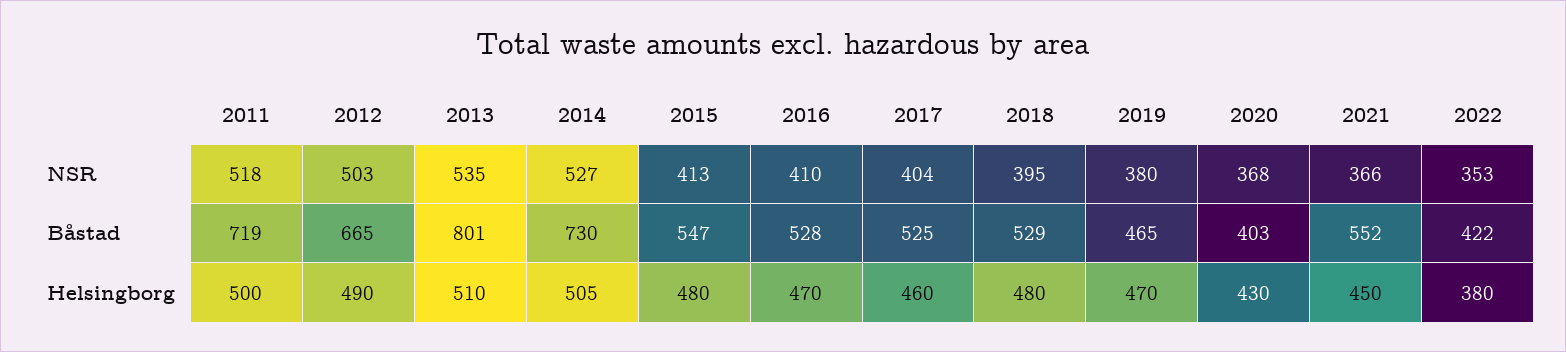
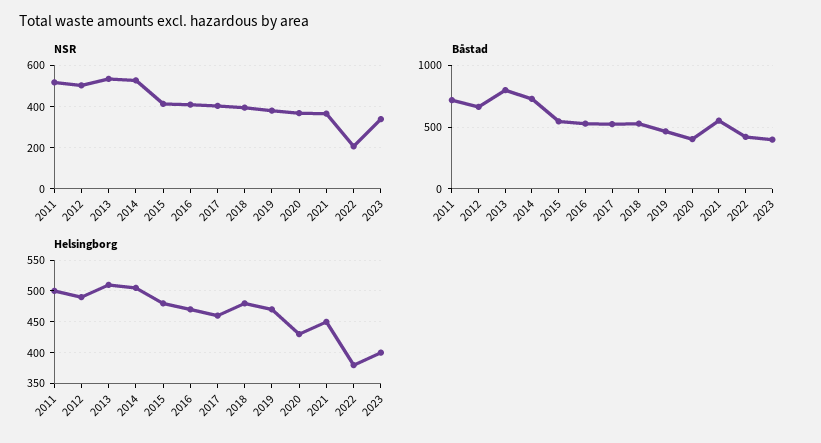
NSR, 2022: 353 -> 200
NSR, 2023: none -> 350
Båstad, 2023: none -> 400
Helsingborg, 2023: none -> 400

